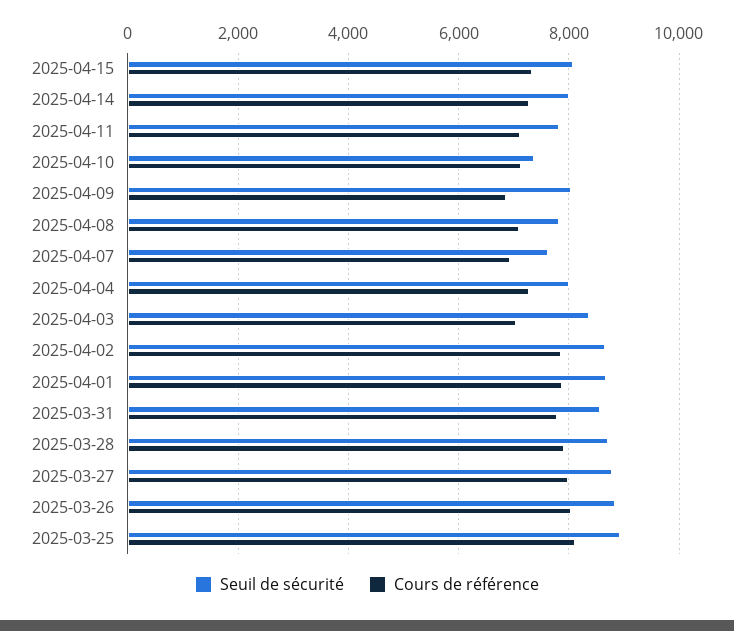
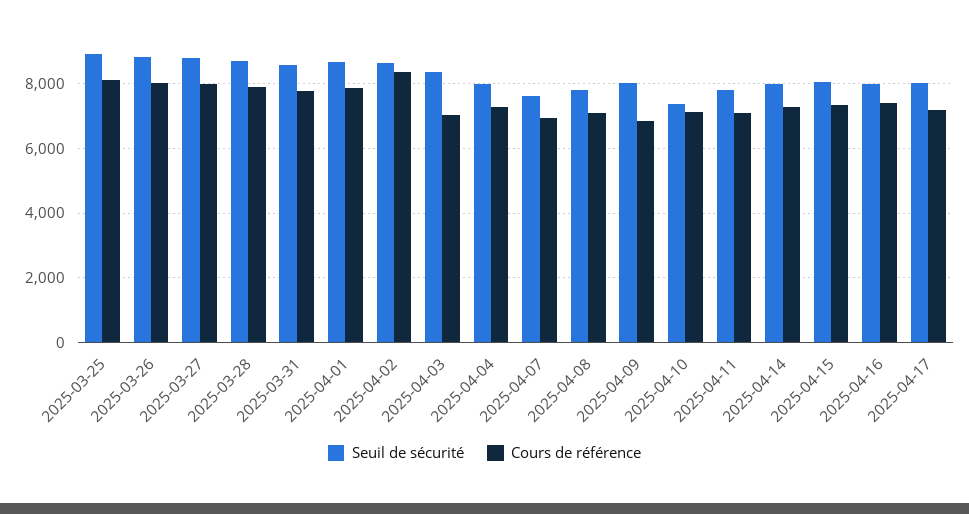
Cours de référence, 2025-04-02: 7800 -> 8400
Seuil de sécurité, 2025-04-16: none -> 8000
Cours de référence, 2025-04-16: none -> 7400
Seuil de sécurité, 2025-04-17: none -> 8000
Cours de référence, 2025-04-17: none -> 7200

